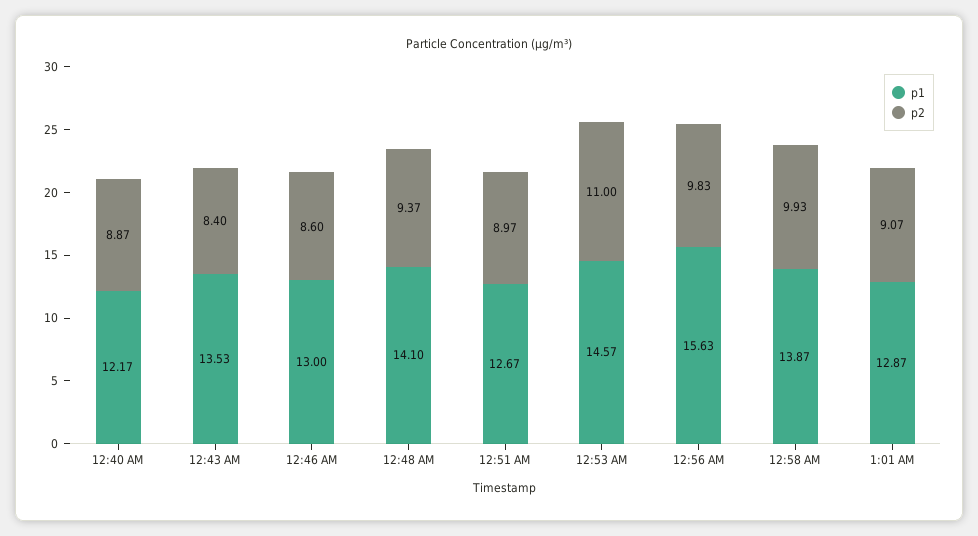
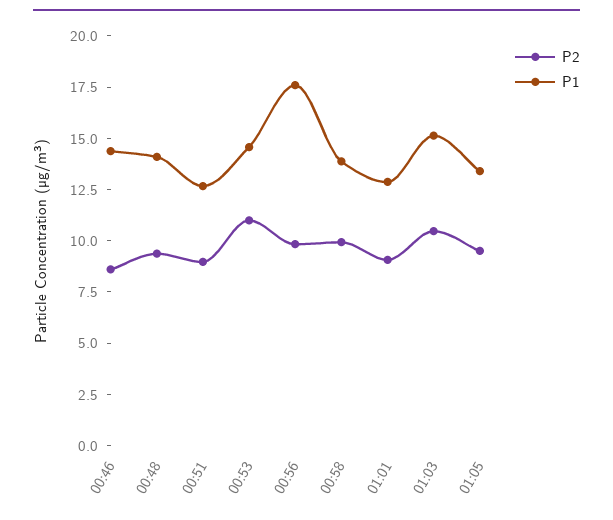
p1, 12:40 AM: 12.17 -> none
p2, 12:40 AM: 8.87 -> none
p1, 12:43 AM: 13.53 -> none
p2, 12:43 AM: 8.4 -> none
p1, 12:46 AM: 13 -> 14.5
p1, 12:56 AM: 15.63 -> 17.5
p2, 01:03: none -> 10.5
p1, 01:03: none -> 15
p2, 01:05: none -> 9.5
p1, 01:05: none -> 13.5

